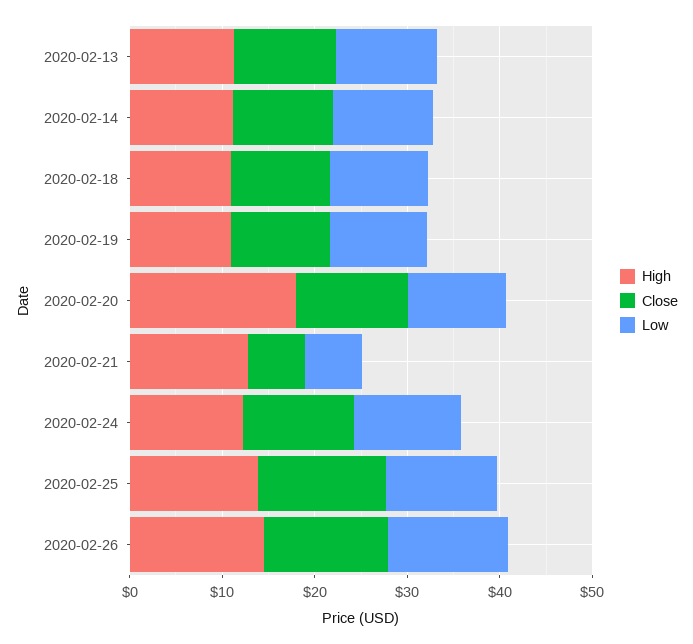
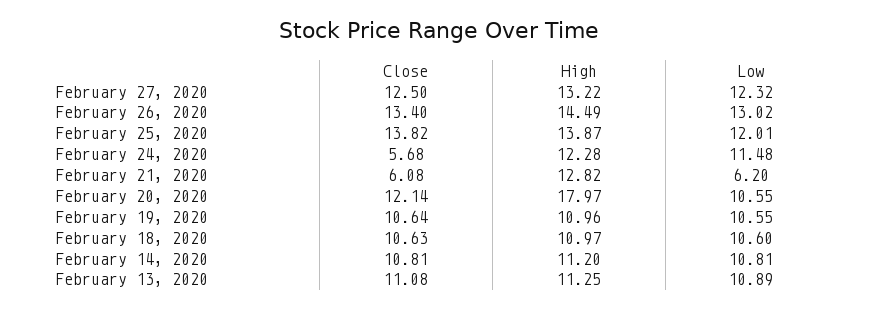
Close, 2020-02-24: 12 -> 5.68
Close, February 27, 2020: none -> 12.5
High, February 27, 2020: none -> 13.22
Low, February 27, 2020: none -> 12.32

